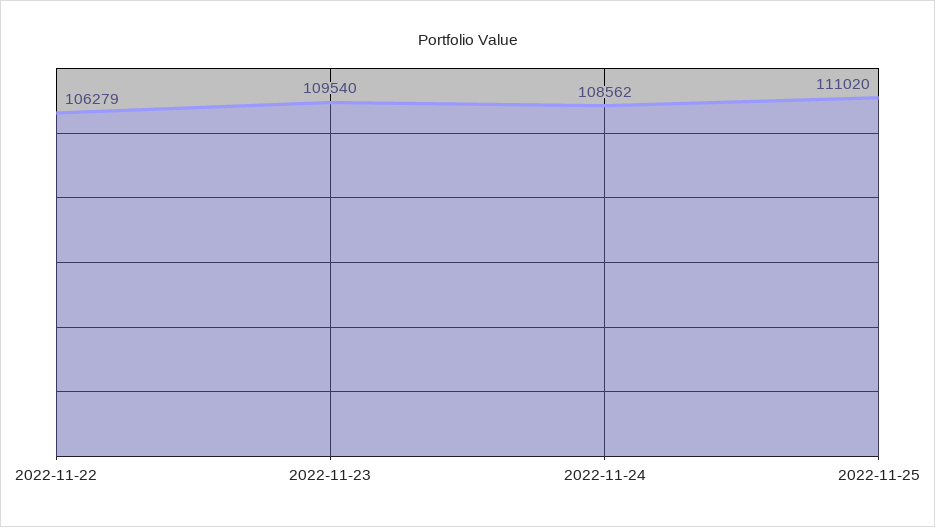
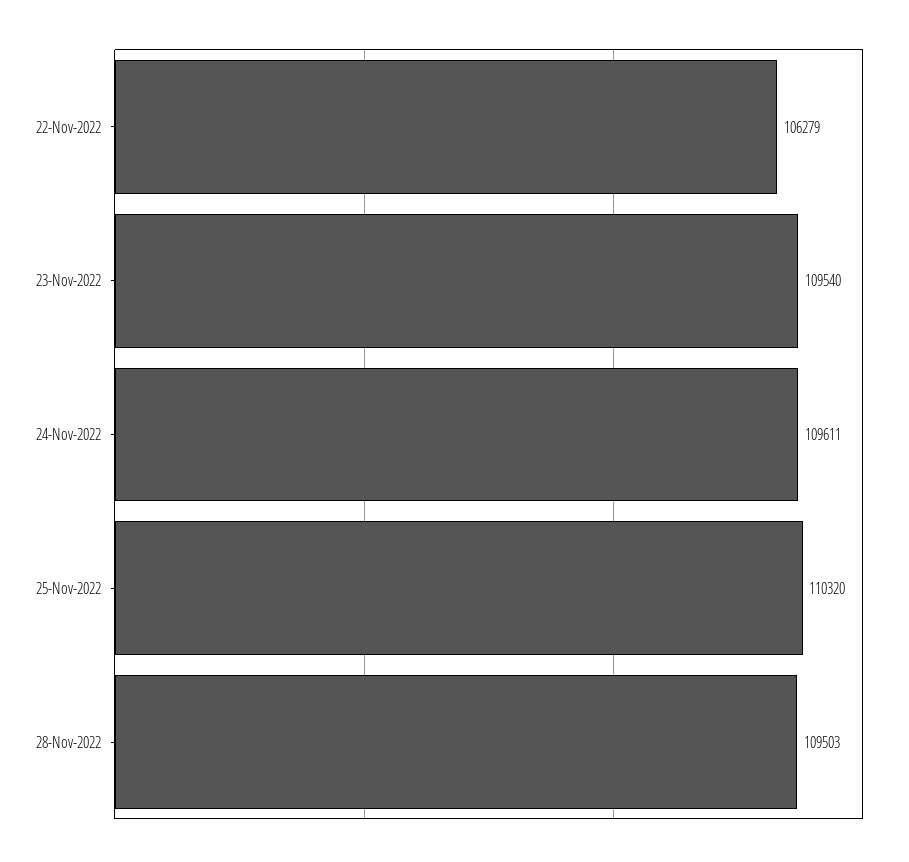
2022-11-24: 108562 -> 109611
2022-11-25: 111020 -> 110320
28-Nov-2022: none -> 109503

